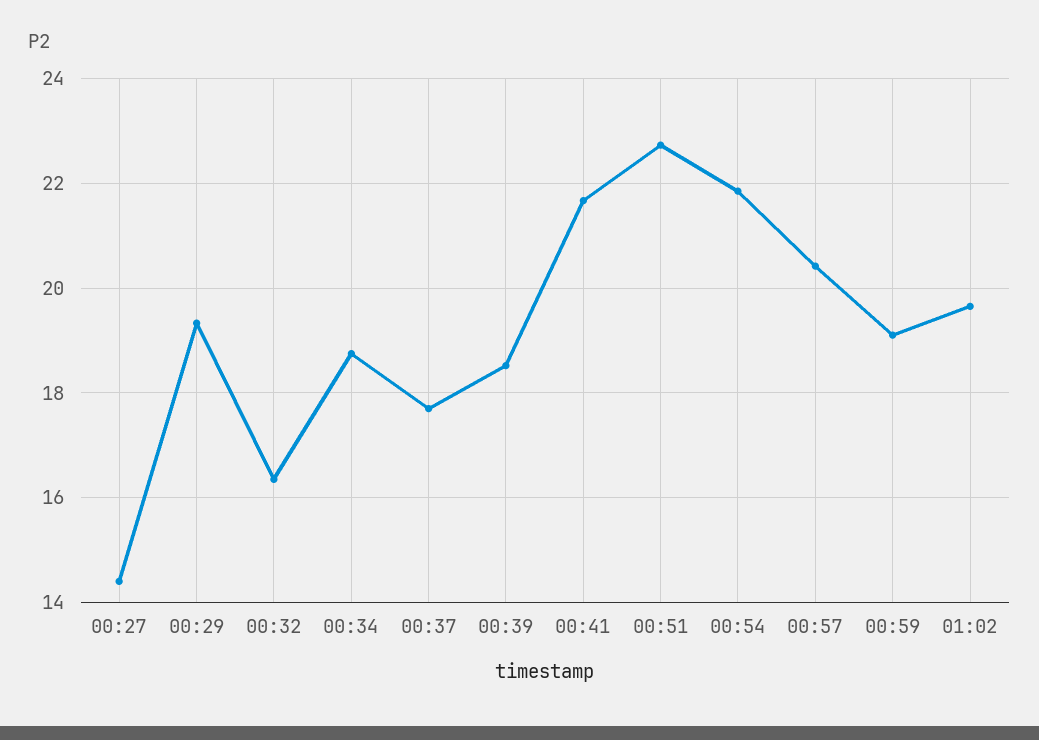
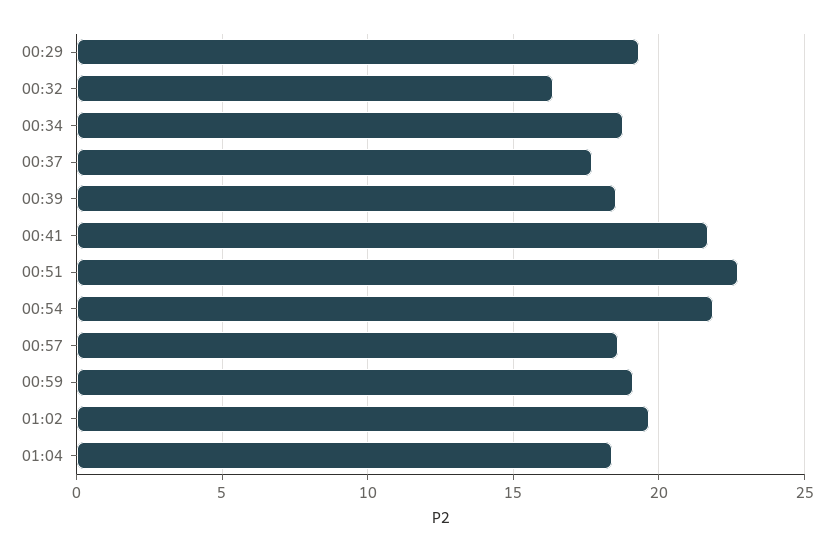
00:27: 14.4 -> none
00:57: 20.4 -> 18.5
01:04: none -> 18.5

